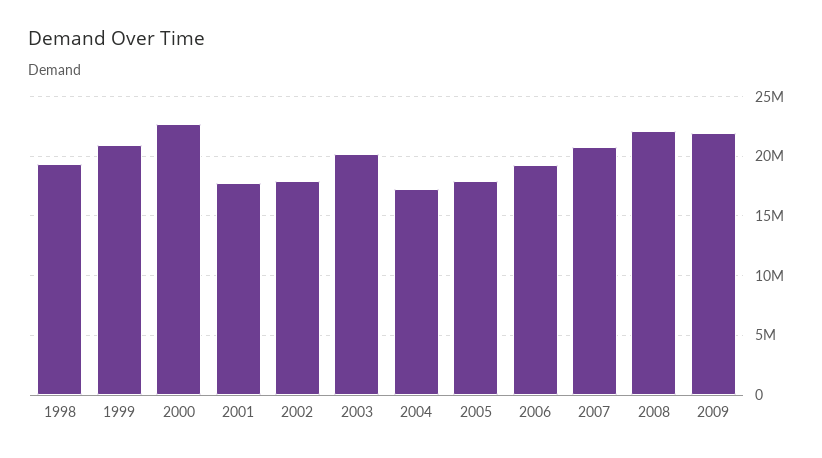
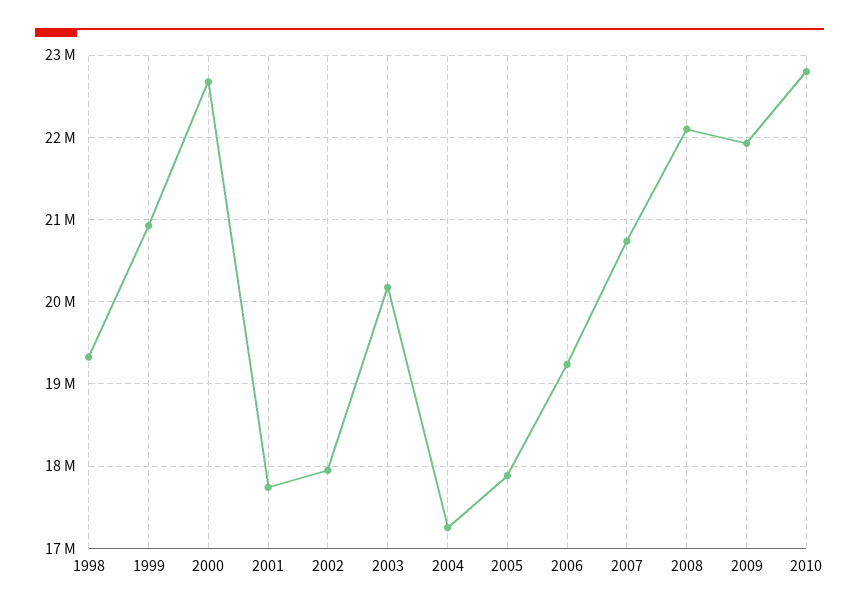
2010: none -> 22800000

